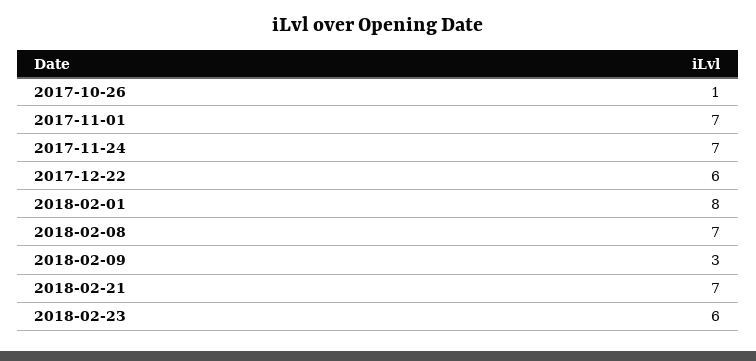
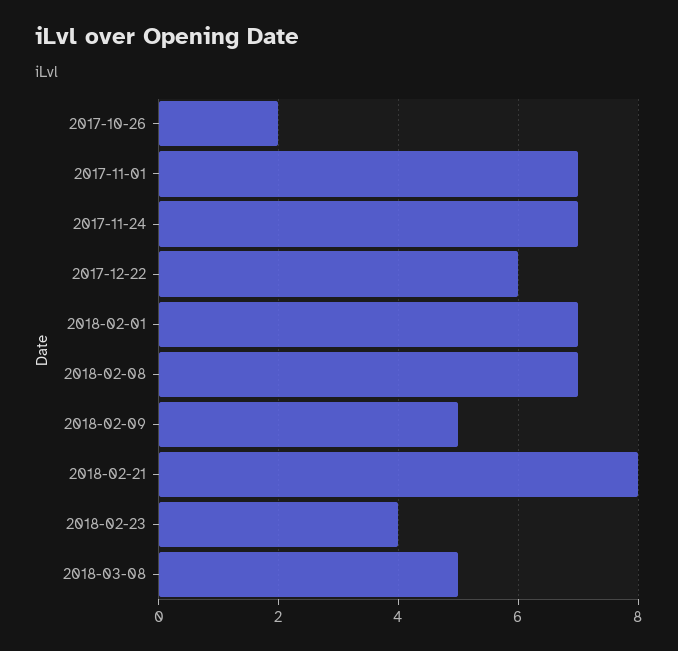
2017-10-26: 1 -> 2
2018-02-01: 8 -> 7
2018-02-09: 3 -> 5
2018-02-21: 7 -> 8
2018-02-23: 6 -> 4
2018-03-08: none -> 5

